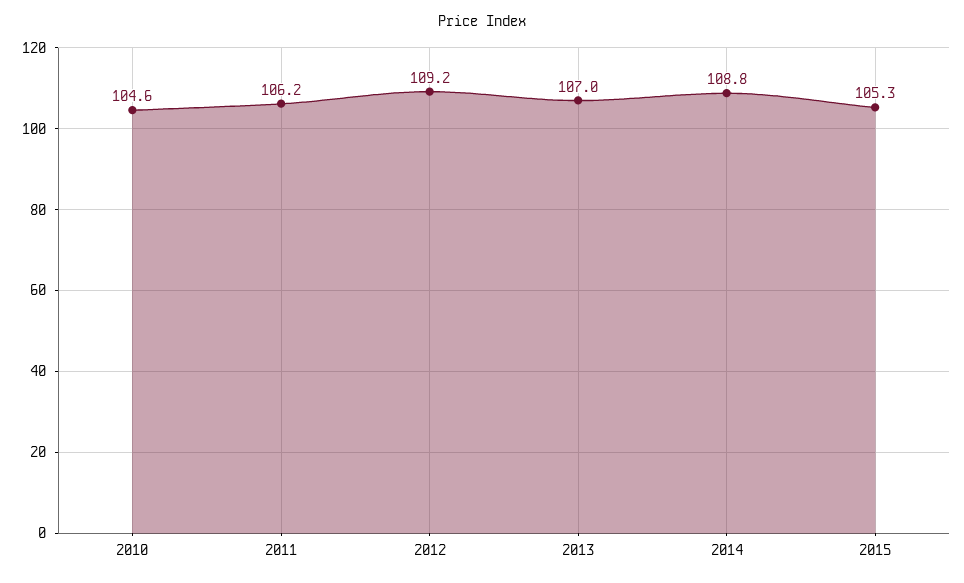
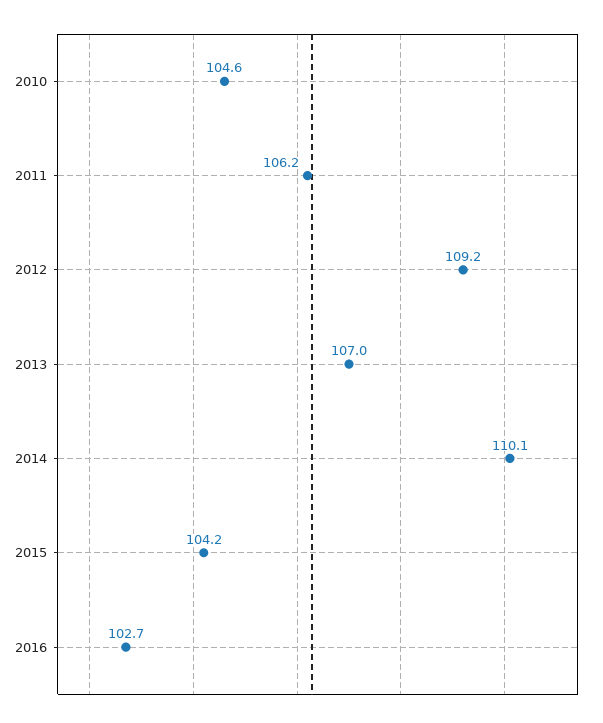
2014: 108.8 -> 110.1
2015: 105.3 -> 104.2
2016: none -> 102.7

